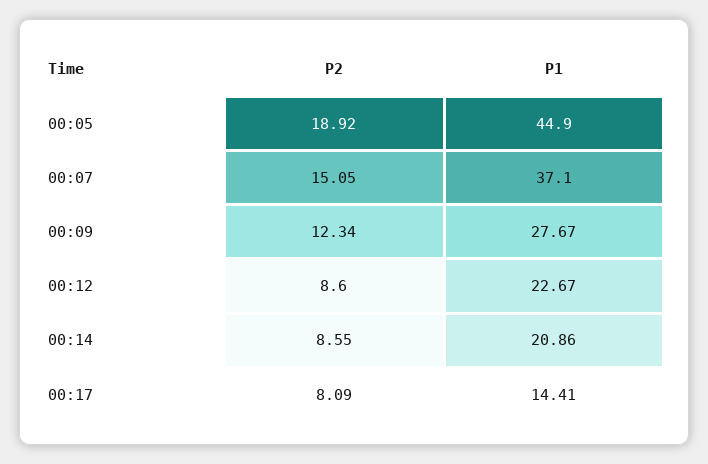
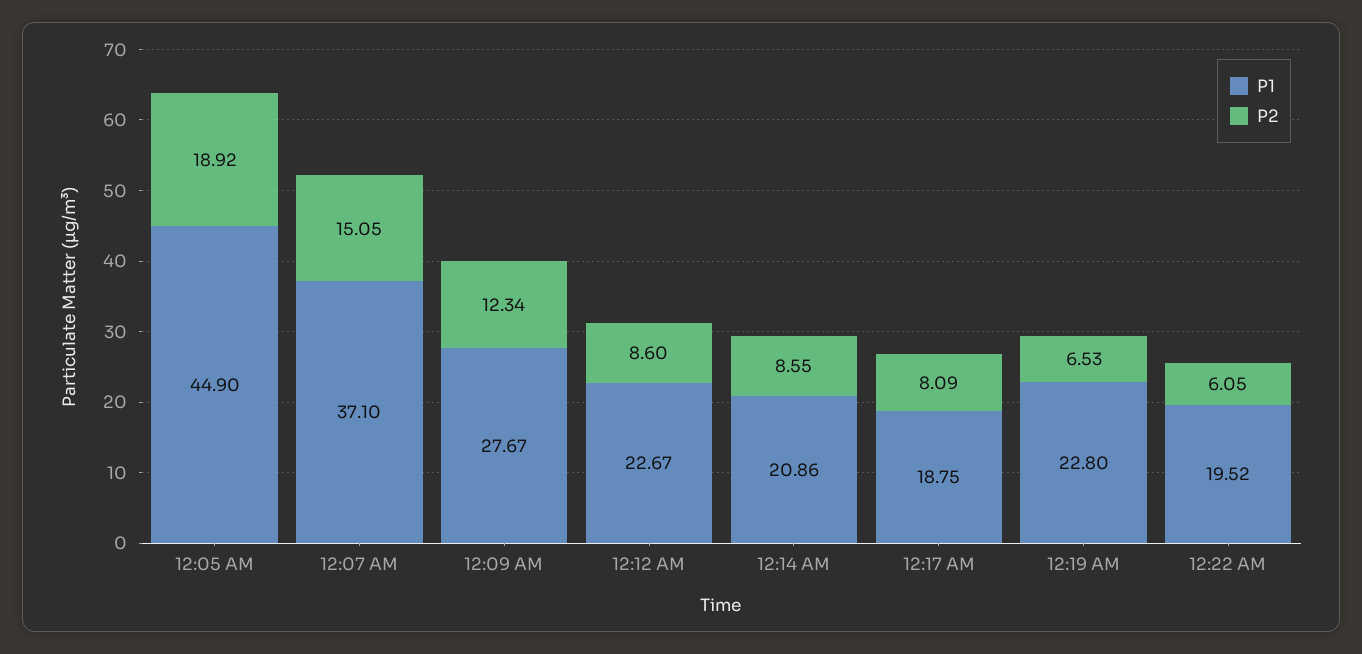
P1, 00:17: 14.41 -> 18.75
P1, 12:19 AM: none -> 22.8
P2, 12:19 AM: none -> 6.53
P1, 12:22 AM: none -> 19.52
P2, 12:22 AM: none -> 6.05

